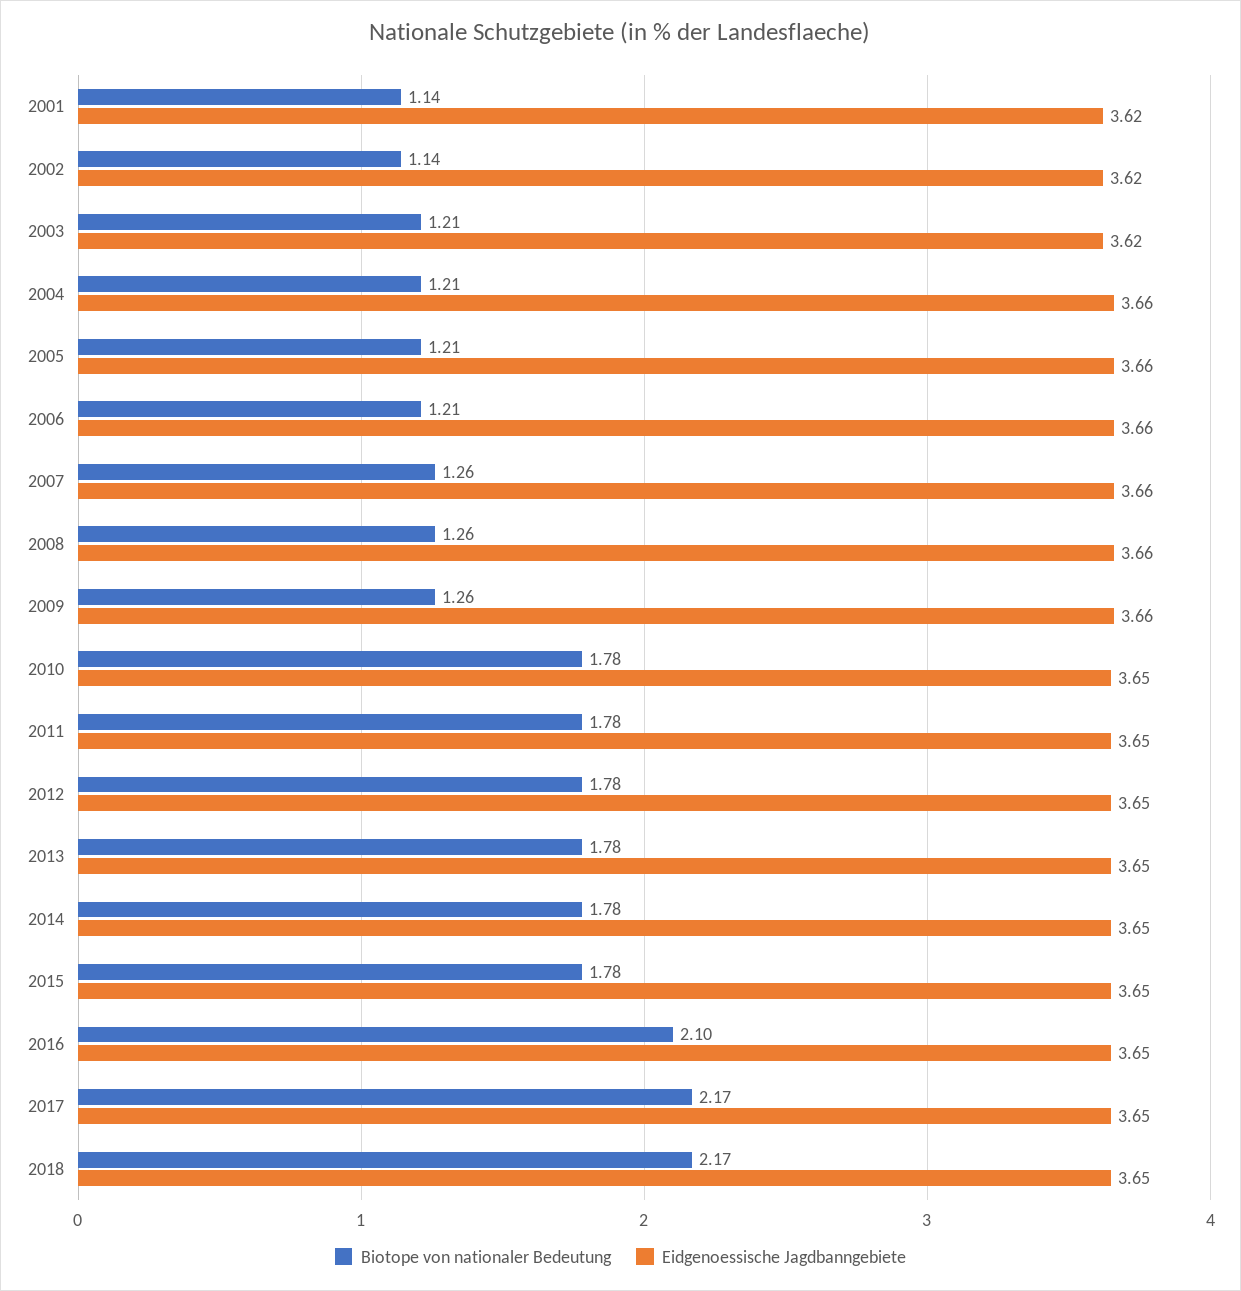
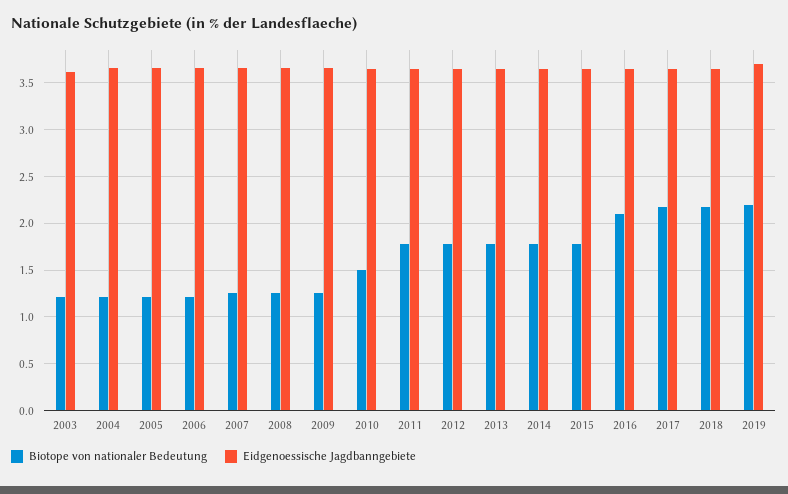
Biotope von nationaler Bedeutung, 2001: 1.14 -> none
Eidgenoessische Jagdbanngebiete, 2001: 3.62 -> none
Biotope von nationaler Bedeutung, 2002: 1.14 -> none
Eidgenoessische Jagdbanngebiete, 2002: 3.62 -> none
Biotope von nationaler Bedeutung, 2010: 1.78 -> 1.5
Biotope von nationaler Bedeutung, 2019: none -> 2.2
Eidgenoessische Jagdbanngebiete, 2019: none -> 3.7

